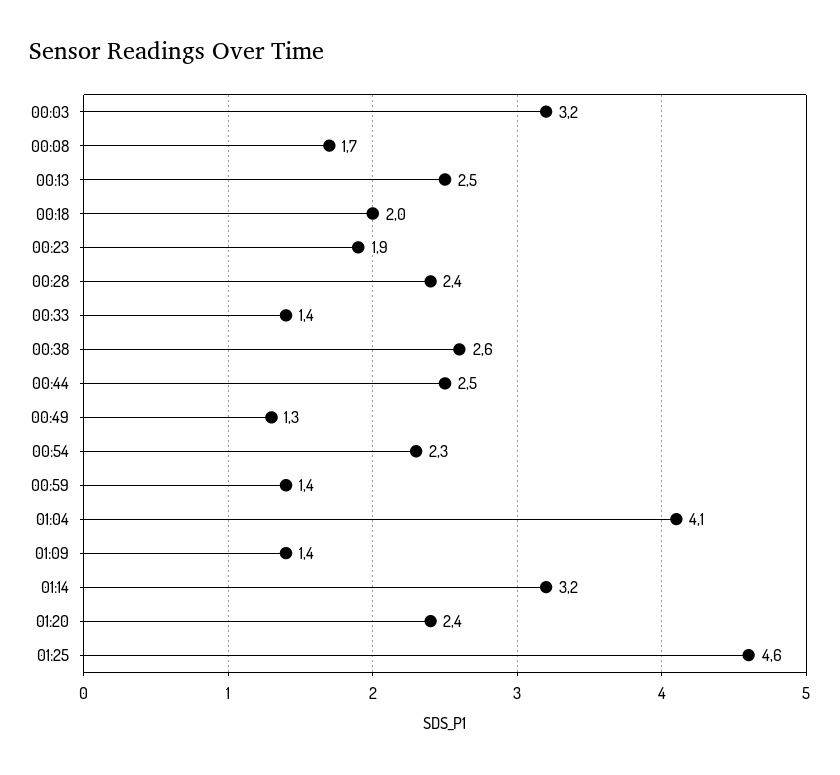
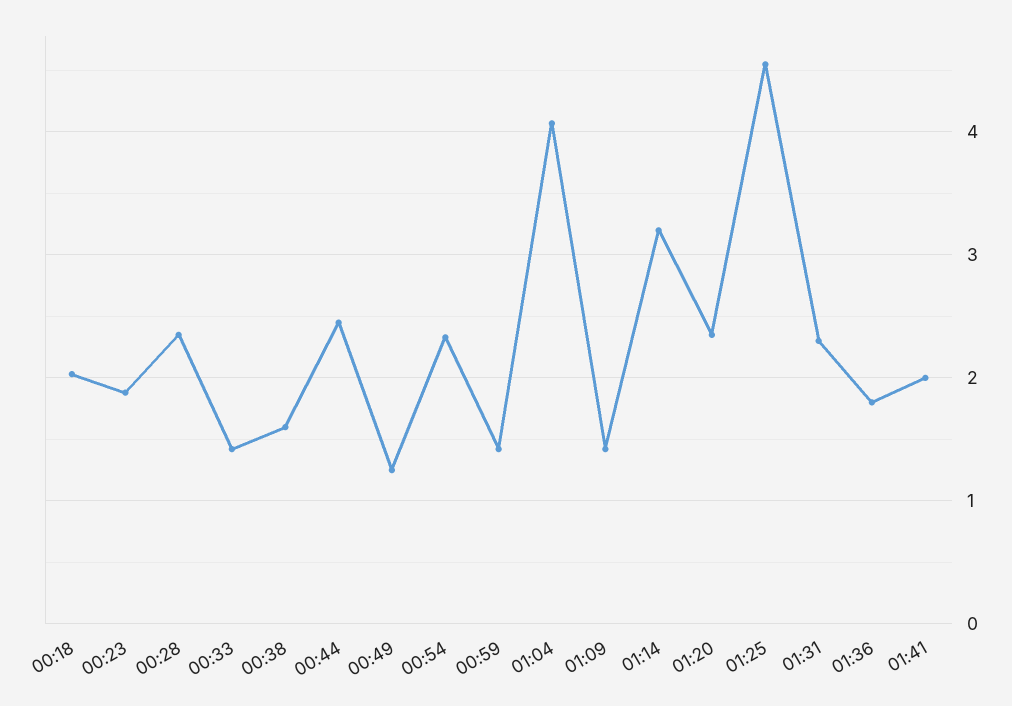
00:03: 3.2 -> none
00:08: 1.7 -> none
00:13: 2.5 -> none
00:38: 2.6 -> 1.6
01:31: none -> 2.3
01:36: none -> 1.8
01:41: none -> 2

